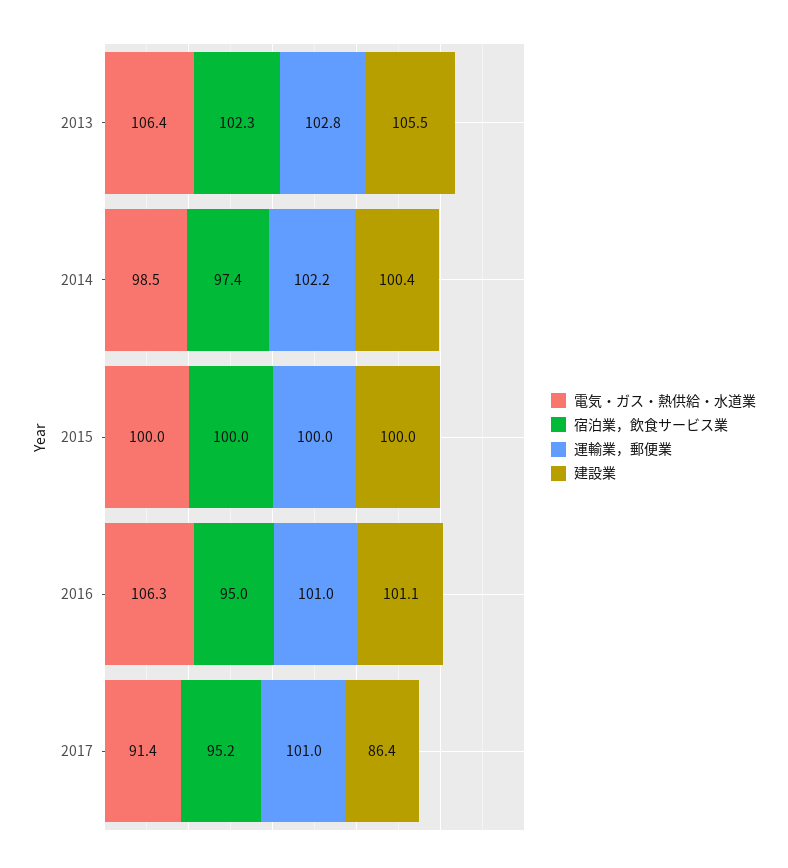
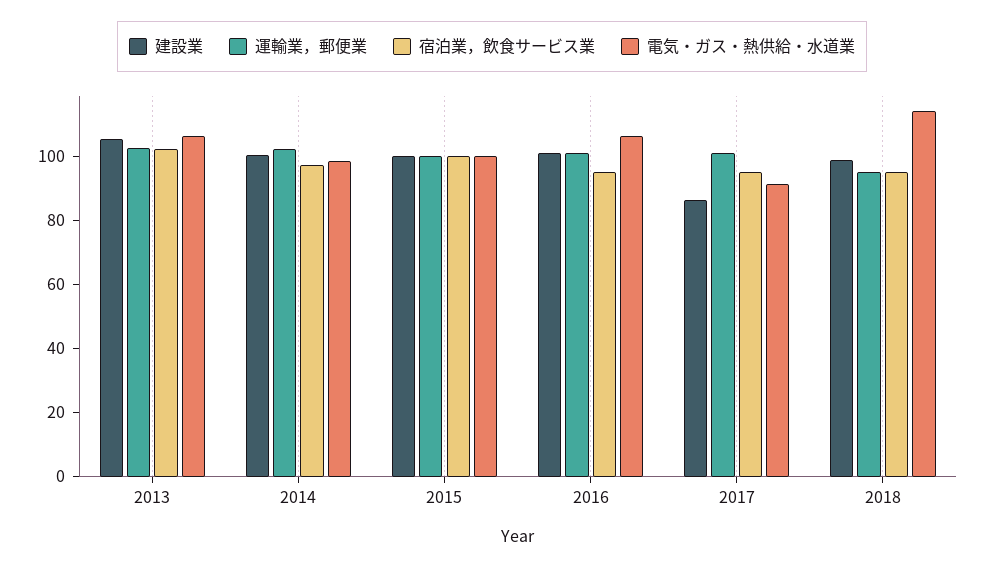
建設業, 2018: none -> 100
運輸業，郵便業, 2018: none -> 95
宿泊業，飲食サービス業, 2018: none -> 95
電気・ガス・熱供給・水道業, 2018: none -> 115

